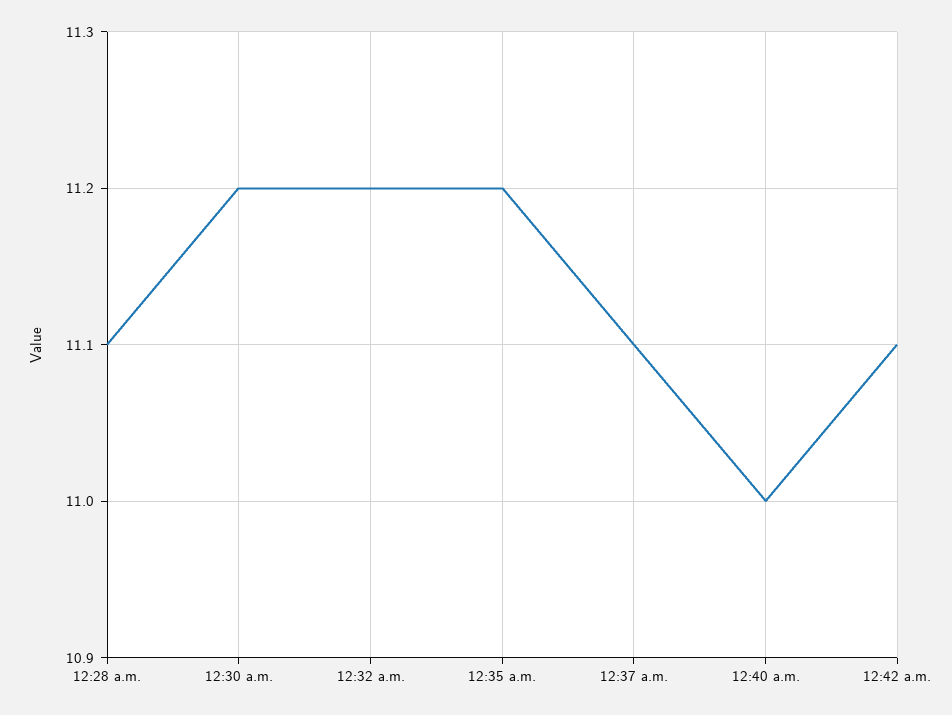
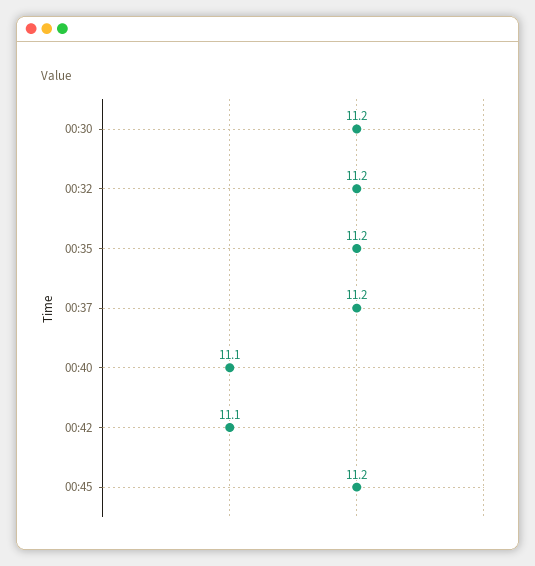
12:28 a.m.: 11.1 -> none
12:37 a.m.: 11.1 -> 11.2
12:40 a.m.: 11 -> 11.1
00:45: none -> 11.2

